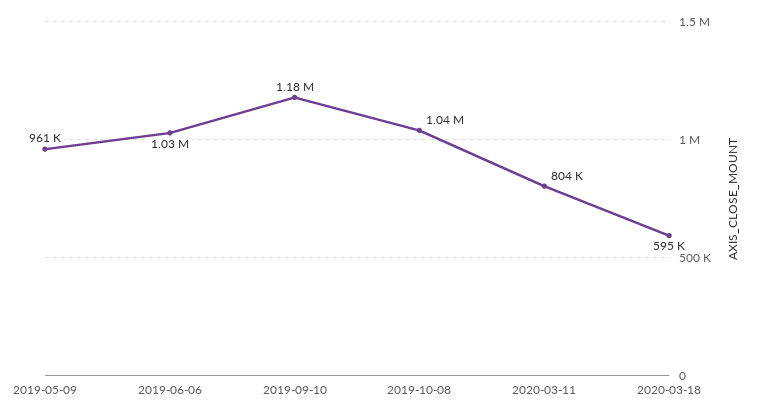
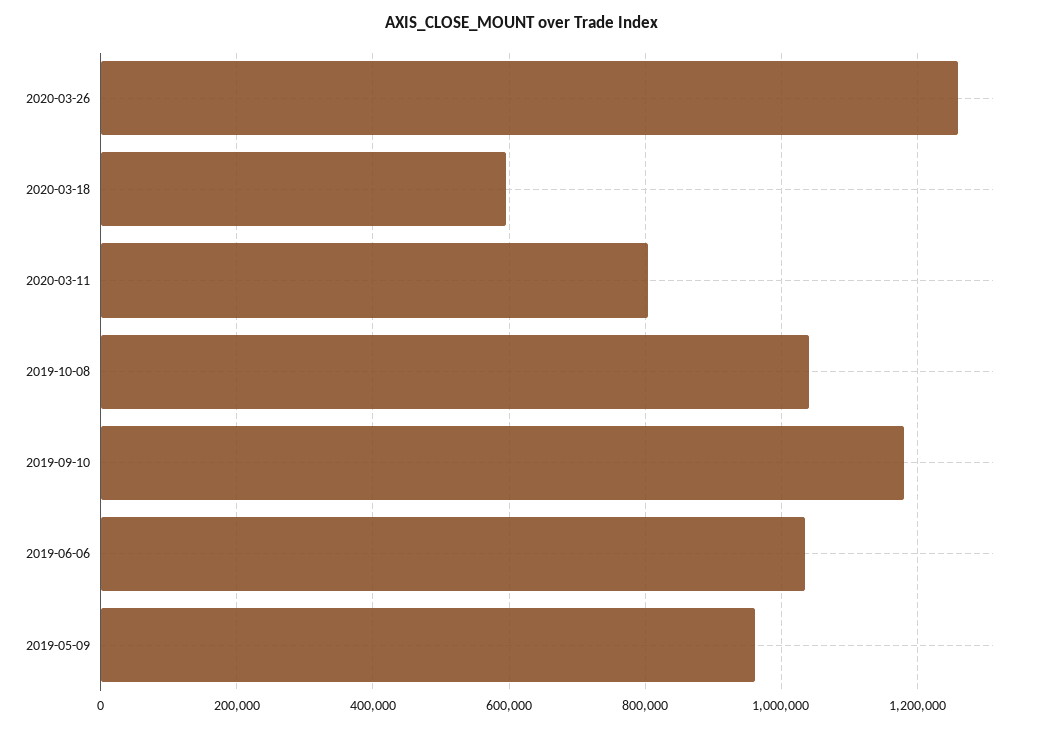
2020-03-26: none -> 1260000

